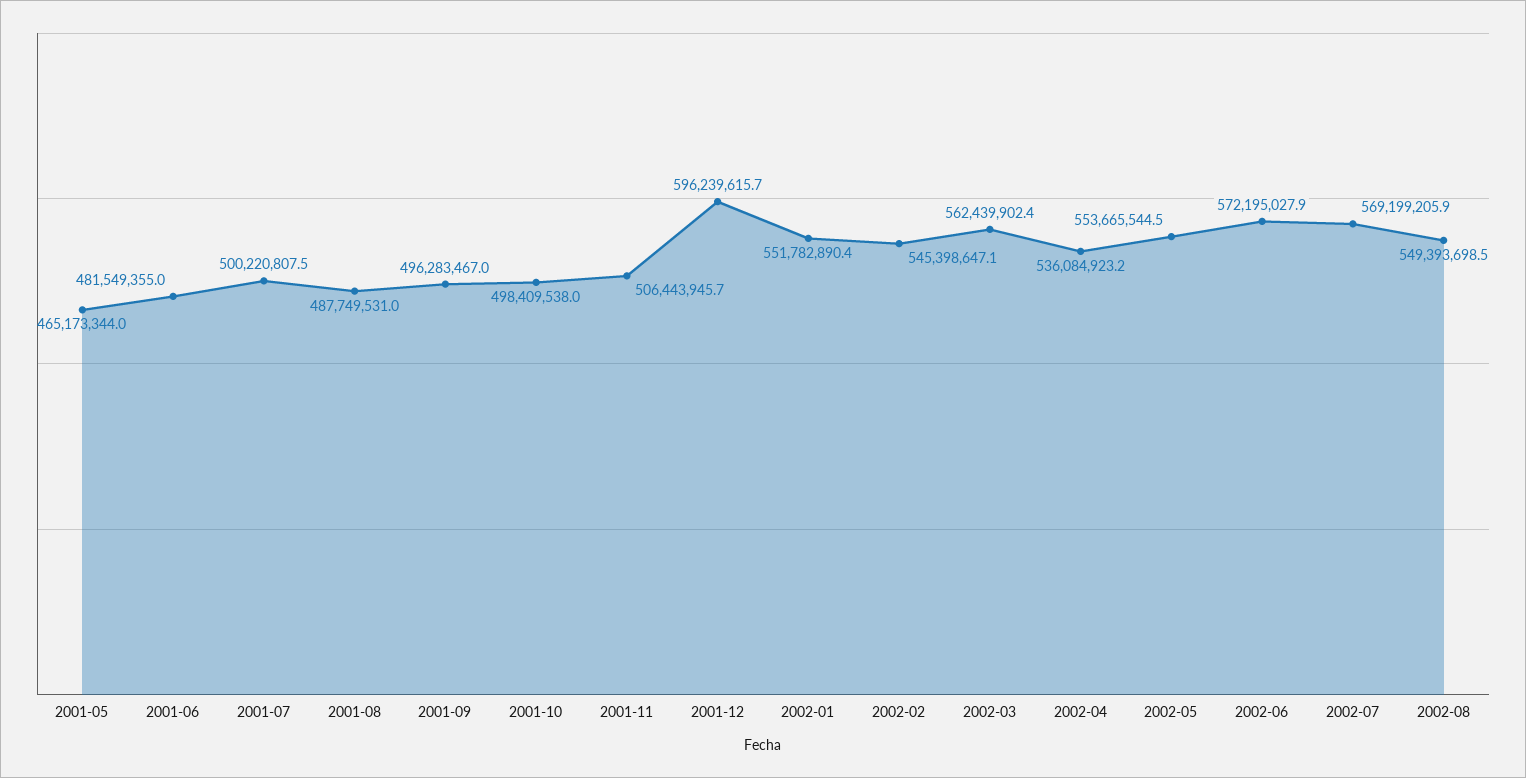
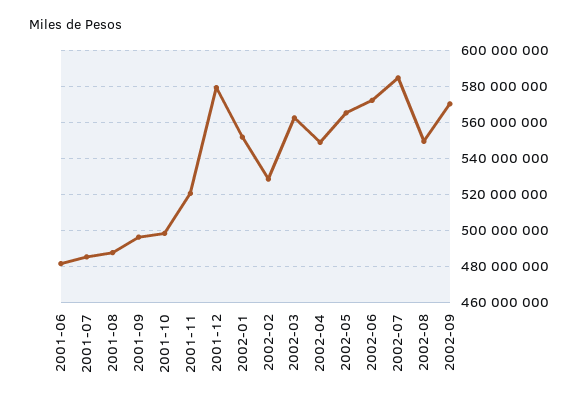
2001-05: 465173344 -> none
2001-07: 500220807.5 -> 485000000
2001-11: 506443945.7 -> 520000000
2001-12: 596239615.7 -> 580000000
2002-02: 545398647.1 -> 530000000
2002-04: 536084923.2 -> 550000000
2002-05: 553665544.5 -> 565000000
2002-07: 569199205.9 -> 585000000
2002-09: none -> 570000000

